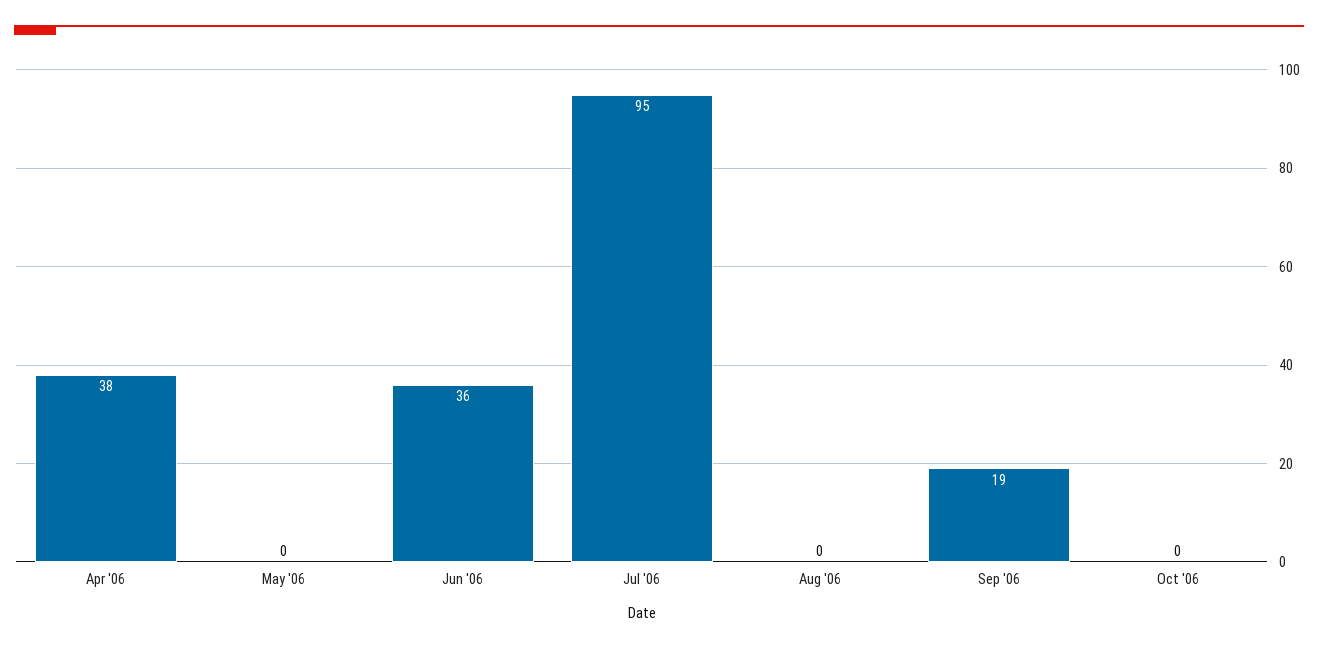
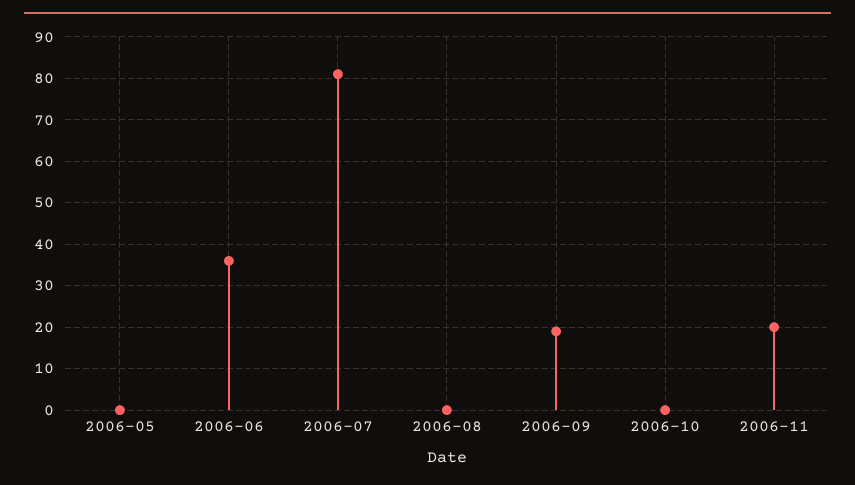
Apr '06: 38 -> none
Jul '06: 95 -> 80
2006-11: none -> 20

